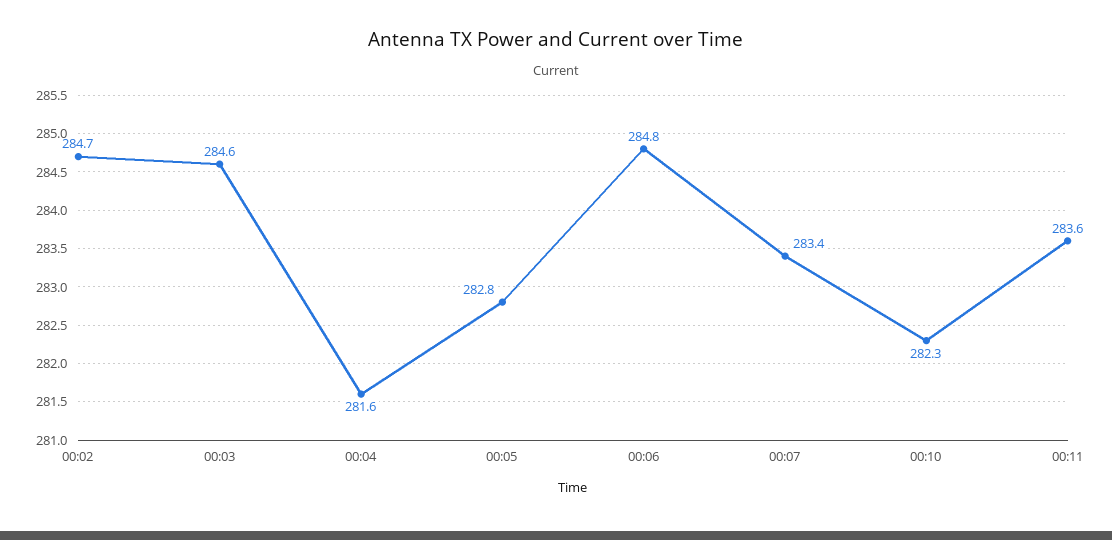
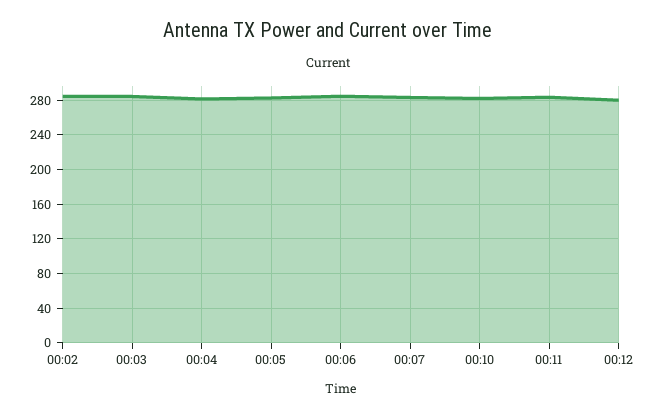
00:12: none -> 280

